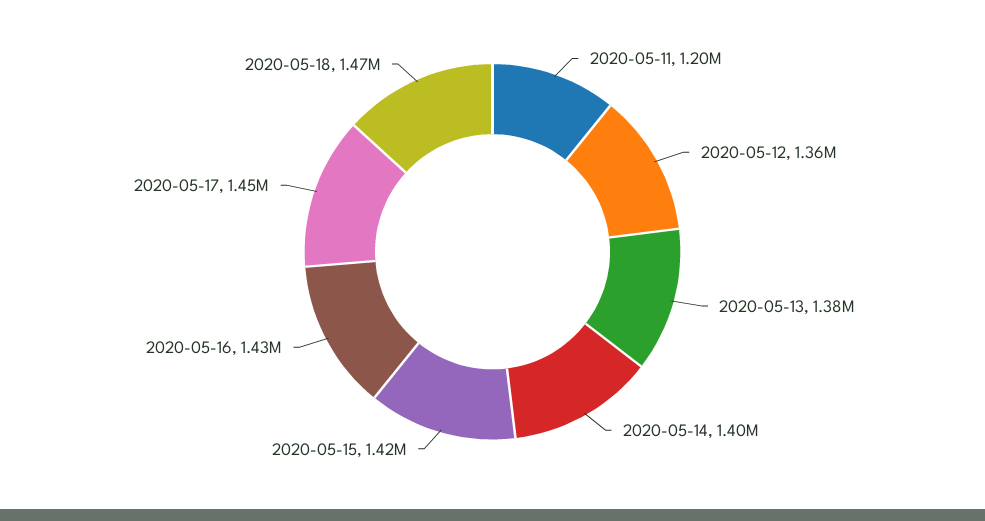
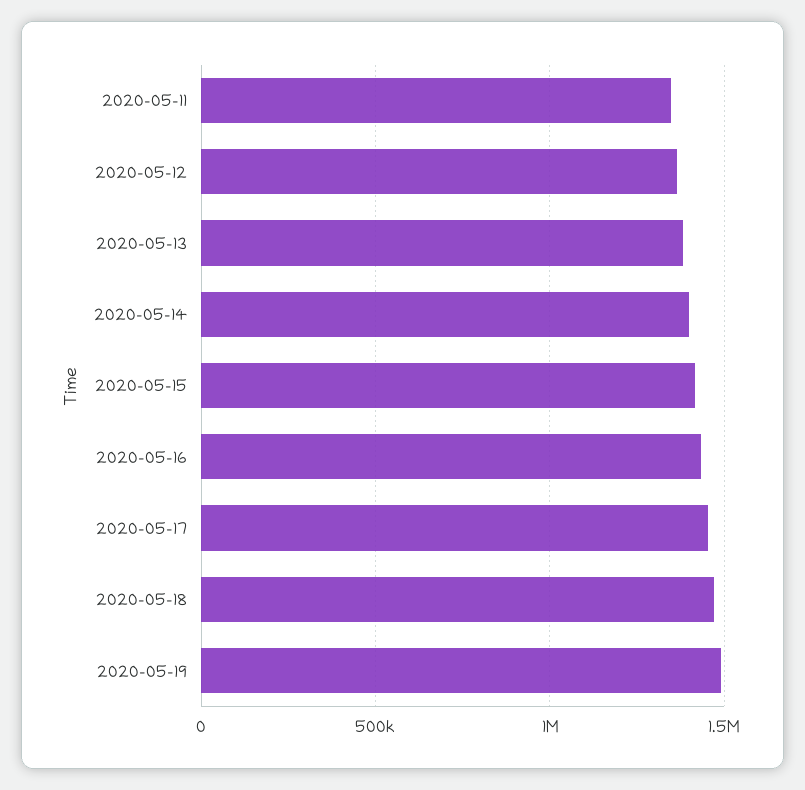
2020-05-11: 1200000 -> 1350000
2020-05-19: none -> 1500000

